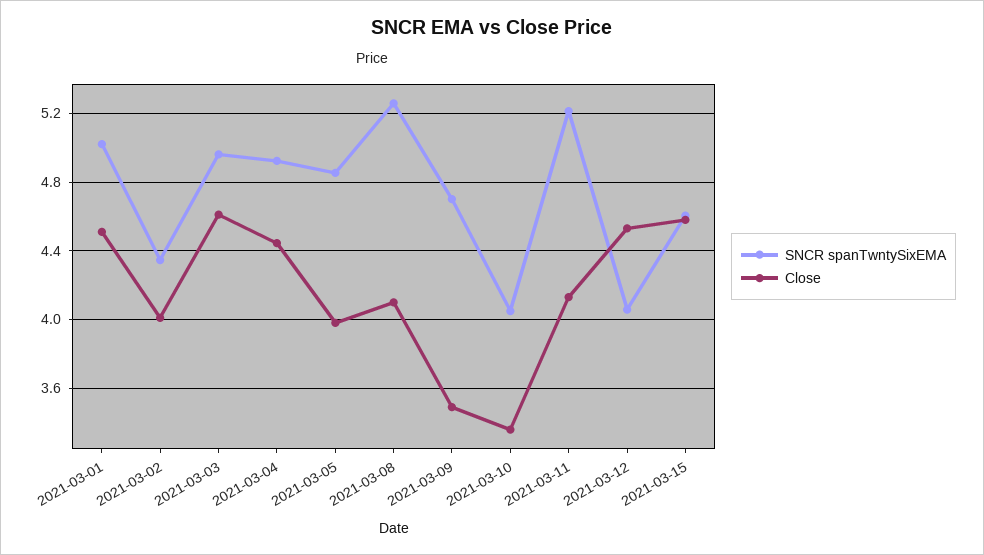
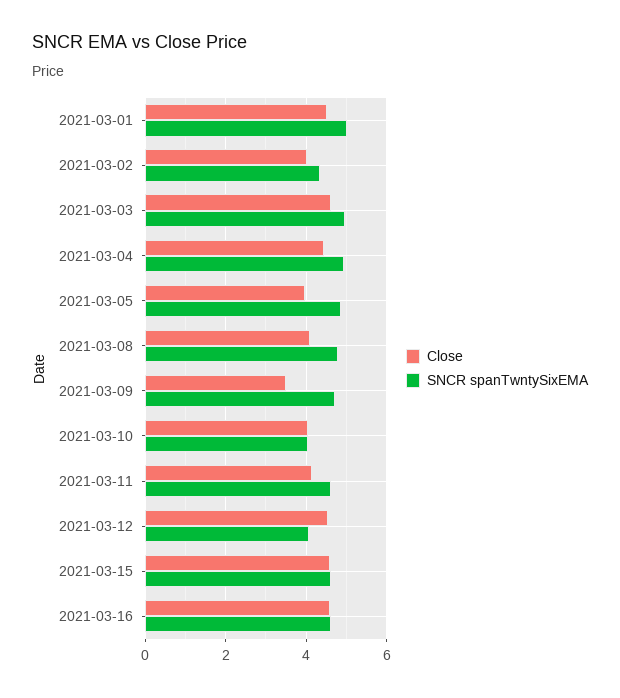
SNCR spanTwntySixEMA, 2021-03-08: 5.25 -> 4.8
Close, 2021-03-10: 3.35 -> 4
SNCR spanTwntySixEMA, 2021-03-11: 5.2 -> 4.6
Close, 2021-03-16: none -> 4.6
SNCR spanTwntySixEMA, 2021-03-16: none -> 4.6

